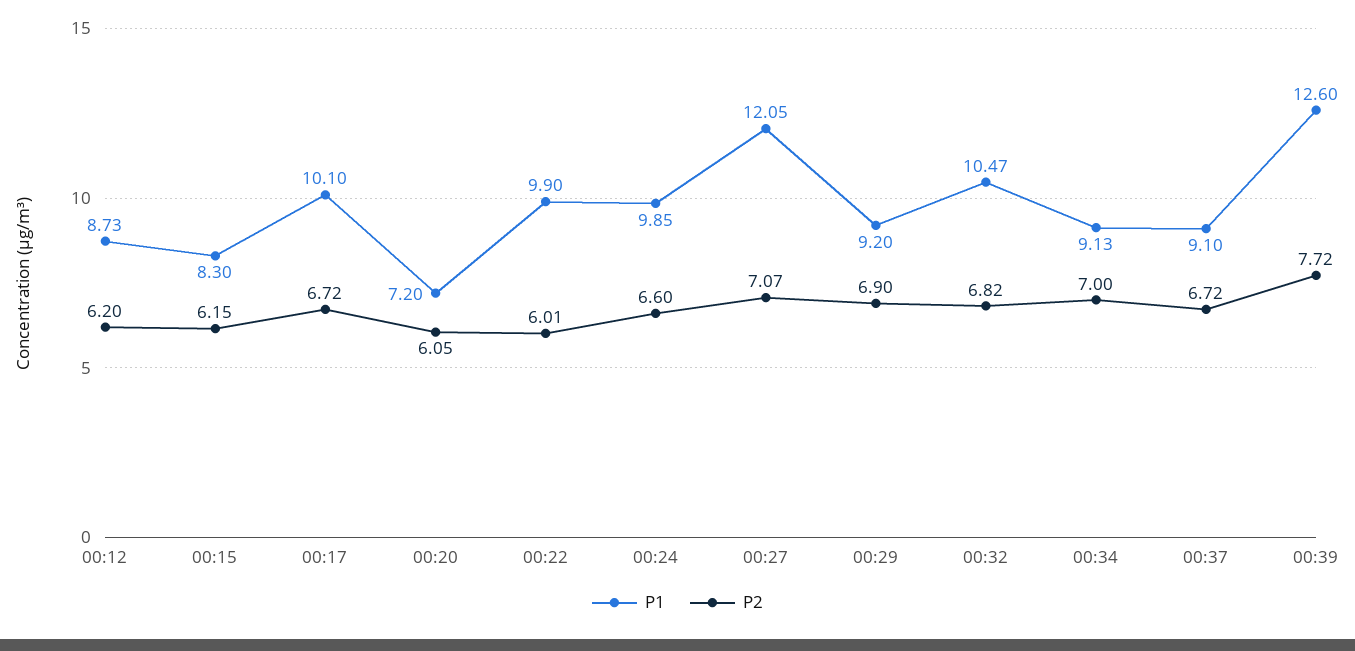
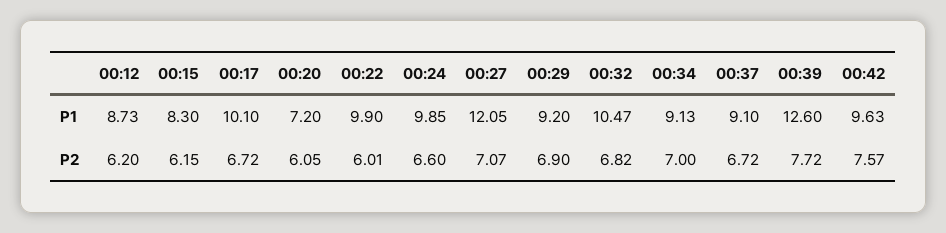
P1, 00:42: none -> 9.63
P2, 00:42: none -> 7.57

